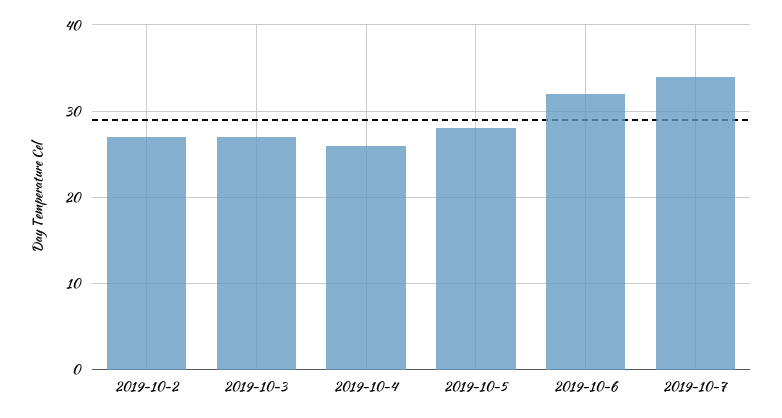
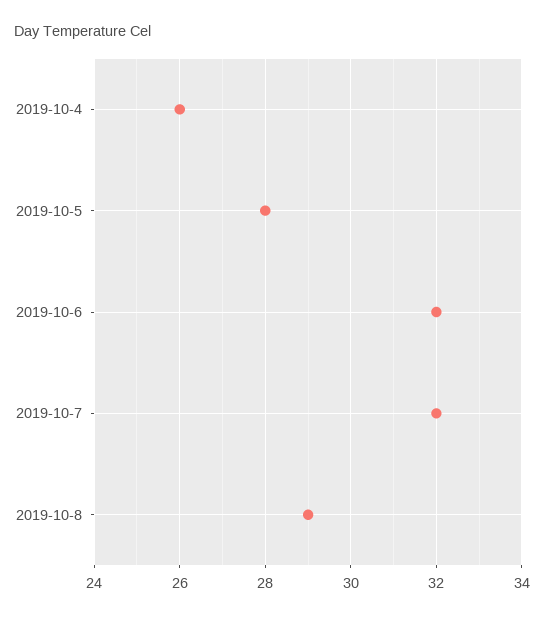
2019-10-2: 27 -> none
2019-10-3: 27 -> none
2019-10-7: 34 -> 32
2019-10-8: none -> 29

